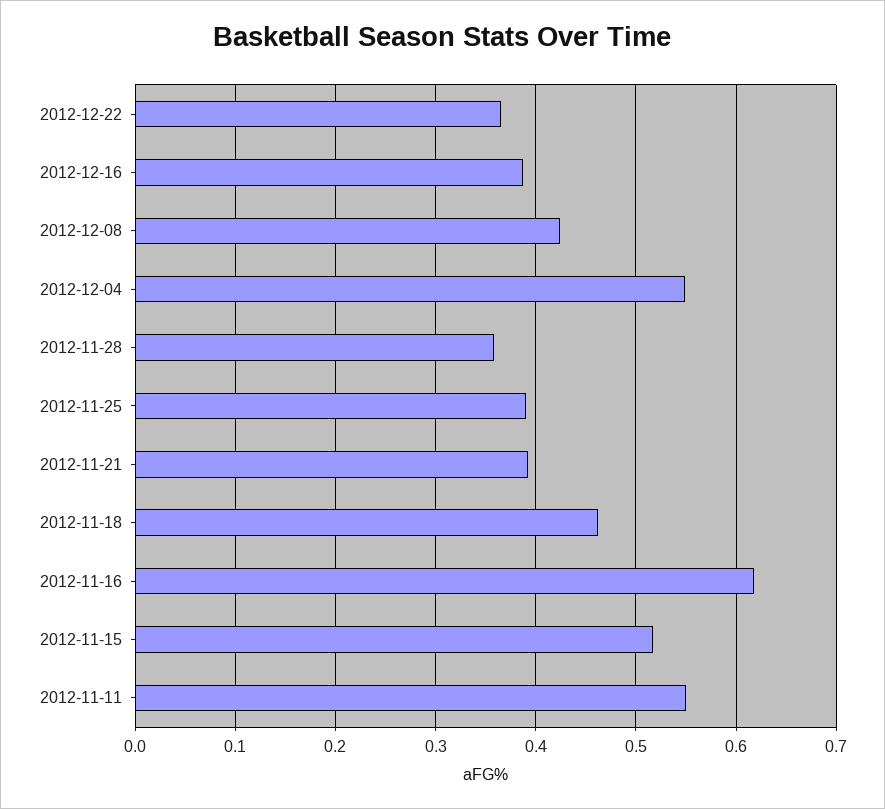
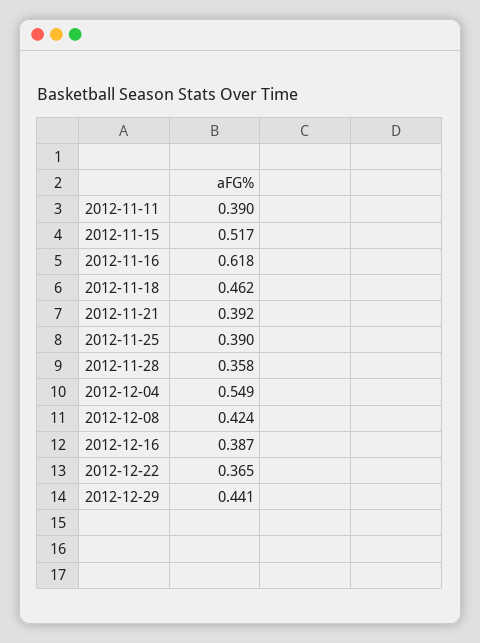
2012-11-11: 0.55 -> 0.39
2012-12-29: none -> 0.441

